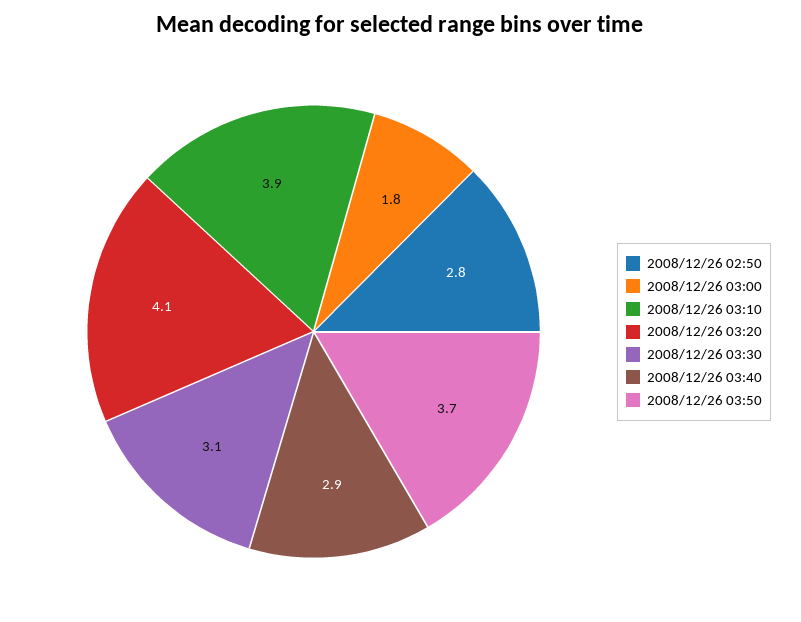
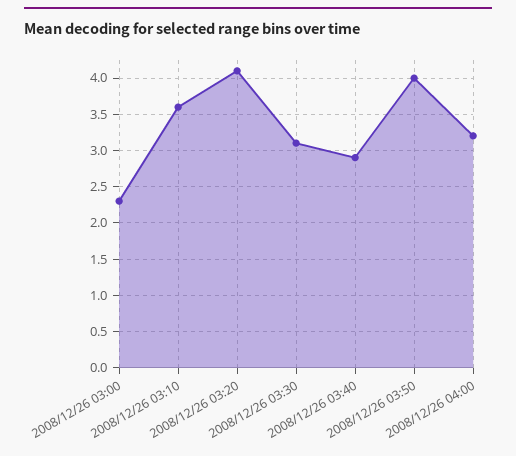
2008/12/26 02:50: 2.8 -> none
2008/12/26 03:00: 1.8 -> 2.3
2008/12/26 03:10: 3.9 -> 3.6
2008/12/26 03:50: 3.7 -> 4
2008/12/26 04:00: none -> 3.2

